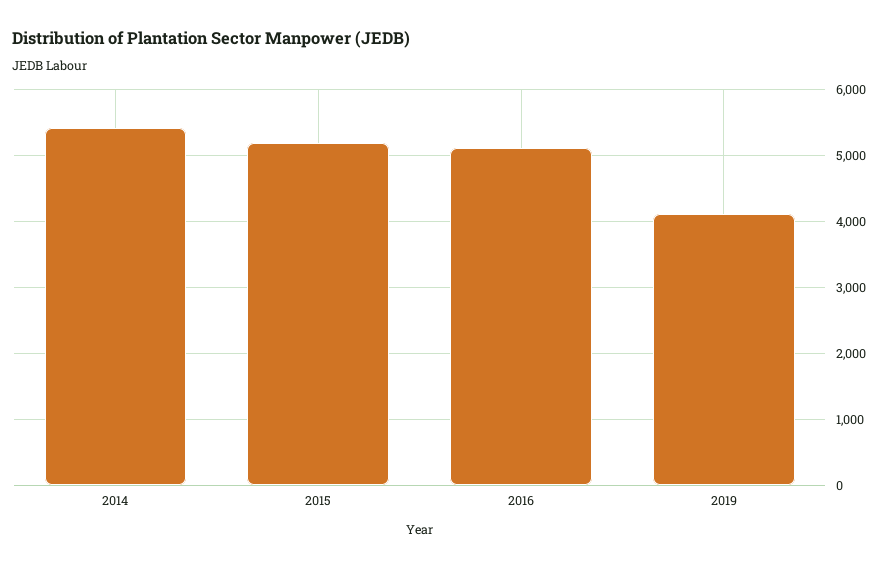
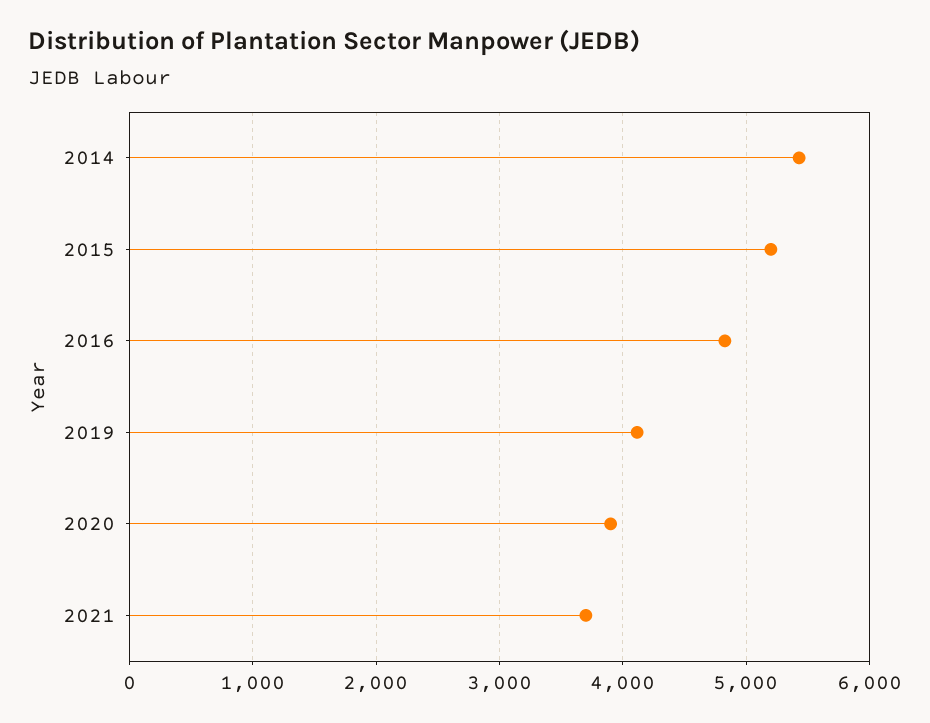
2016: 5100 -> 4800
2020: none -> 3900
2021: none -> 3700

